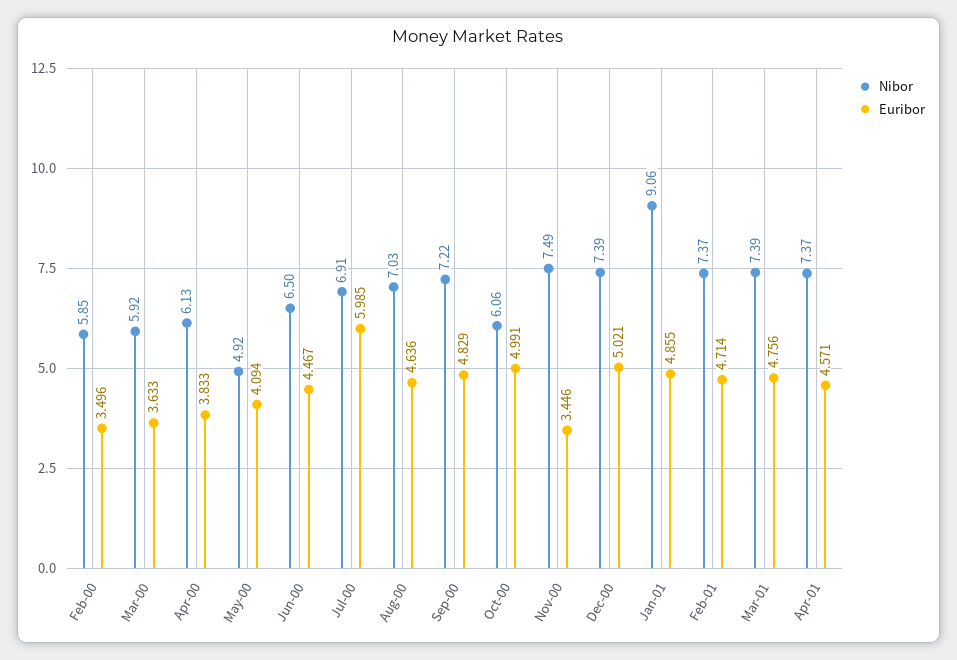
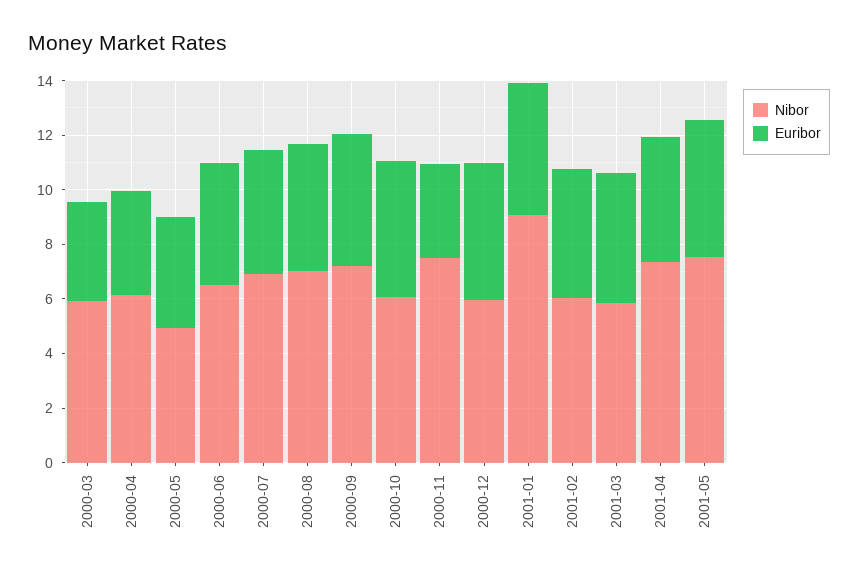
Nibor, Feb-00: 5.85 -> none
Euribor, Feb-00: 3.496 -> none
Euribor, Jul-00: 5.985 -> 4.5
Nibor, Dec-00: 7.39 -> 6
Nibor, Feb-01: 7.37 -> 6
Nibor, Mar-01: 7.39 -> 6
Nibor, 2001-05: none -> 7.5
Euribor, 2001-05: none -> 5

